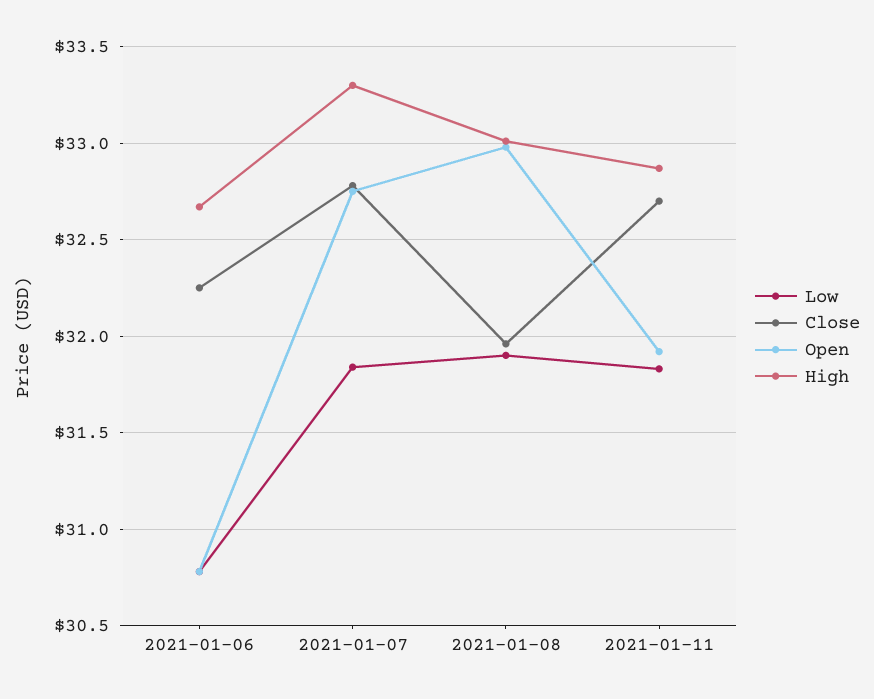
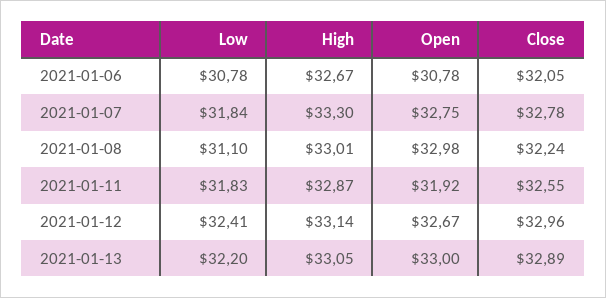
Close, 2021-01-06: 32.25 -> 32.05
Low, 2021-01-08: 31.9 -> 31.1
Close, 2021-01-08: 31.95 -> 32.24
Close, 2021-01-11: 32.7 -> 32.55
Low, 2021-01-12: none -> 32.41
High, 2021-01-12: none -> 33.14
Open, 2021-01-12: none -> 32.67
Close, 2021-01-12: none -> 32.96
Low, 2021-01-13: none -> 32.2
High, 2021-01-13: none -> 33.05
Open, 2021-01-13: none -> 33
Close, 2021-01-13: none -> 32.89

